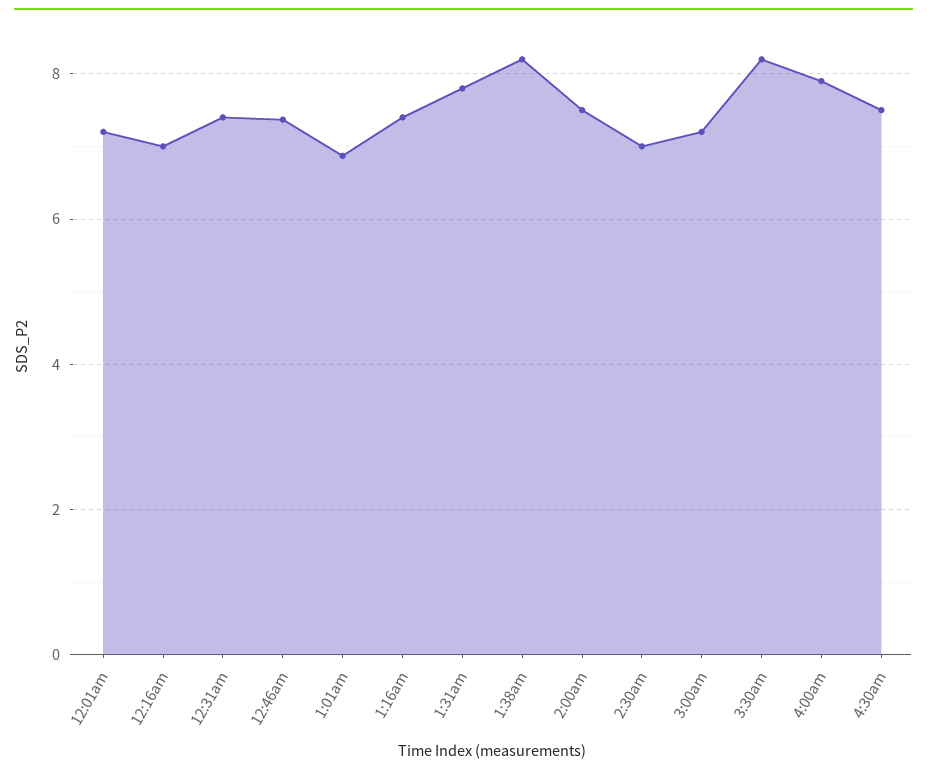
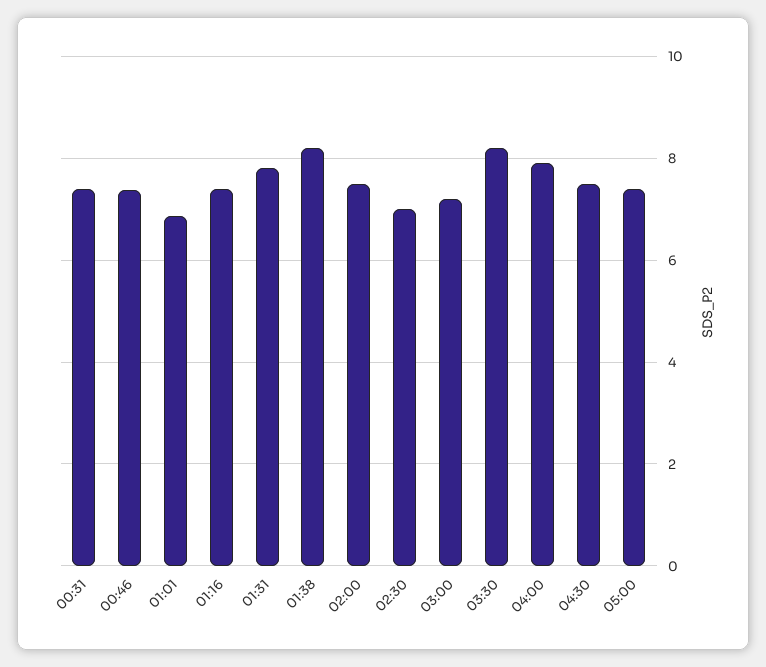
12:01am: 7.2 -> none
12:16am: 7 -> none
05:00: none -> 7.4

